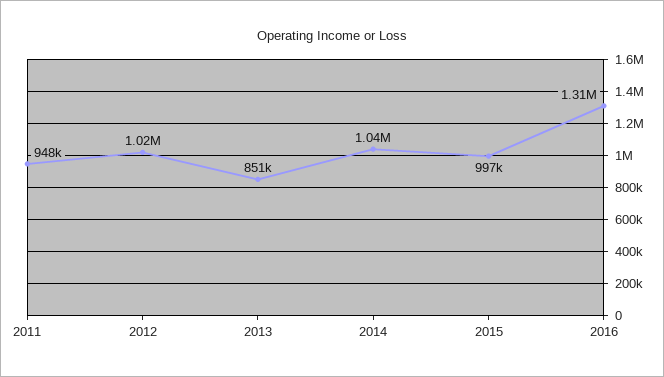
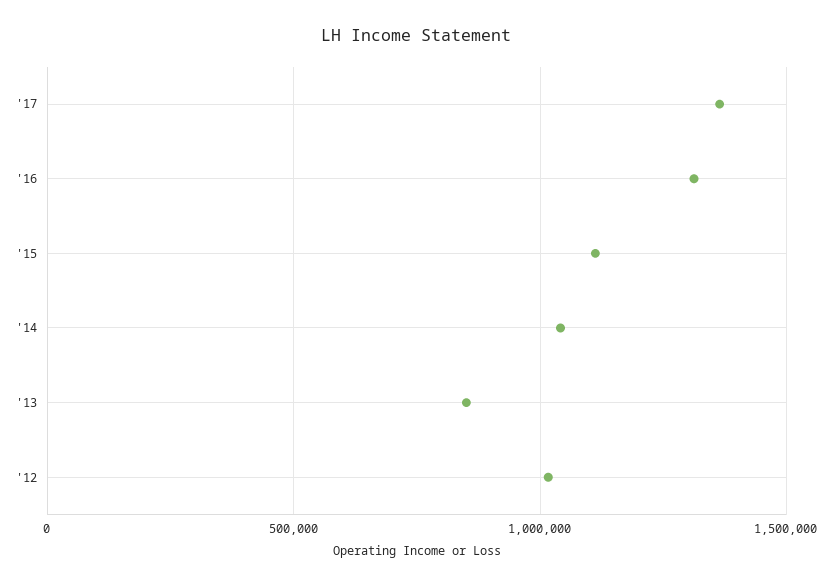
2011: 948000 -> none
2015: 997000 -> 1100000
'17: none -> 1350000

